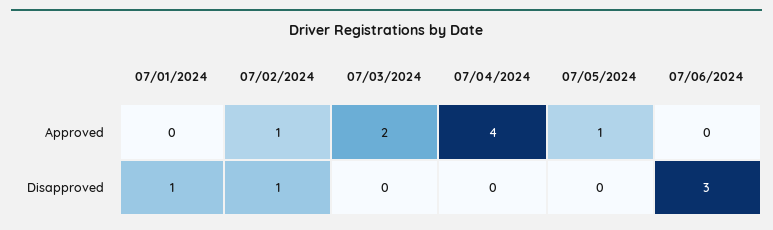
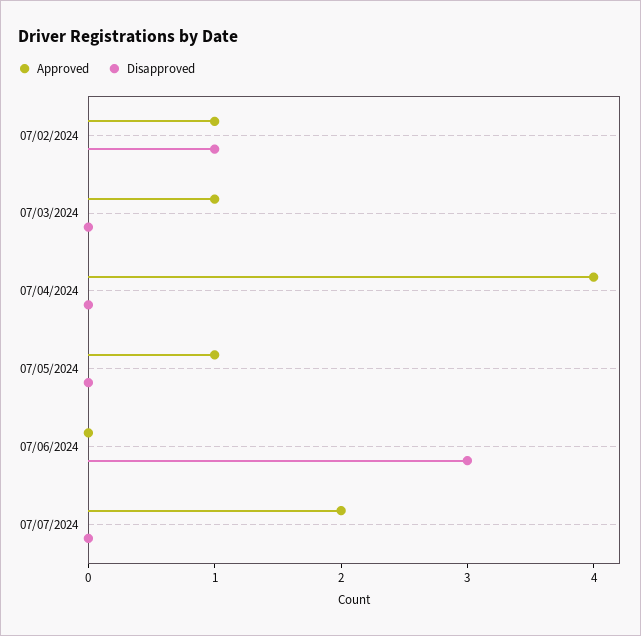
Approved, 07/01/2024: 0 -> none
Approved, 07/03/2024: 2 -> 1
Disapproved, 07/01/2024: 1 -> none
Approved, 07/07/2024: none -> 2
Disapproved, 07/07/2024: none -> 0

